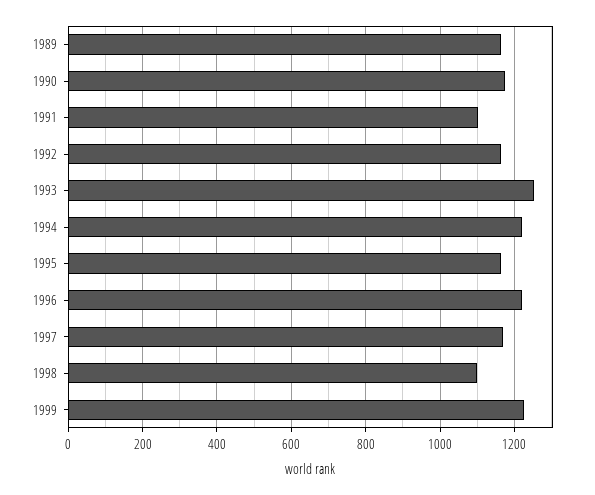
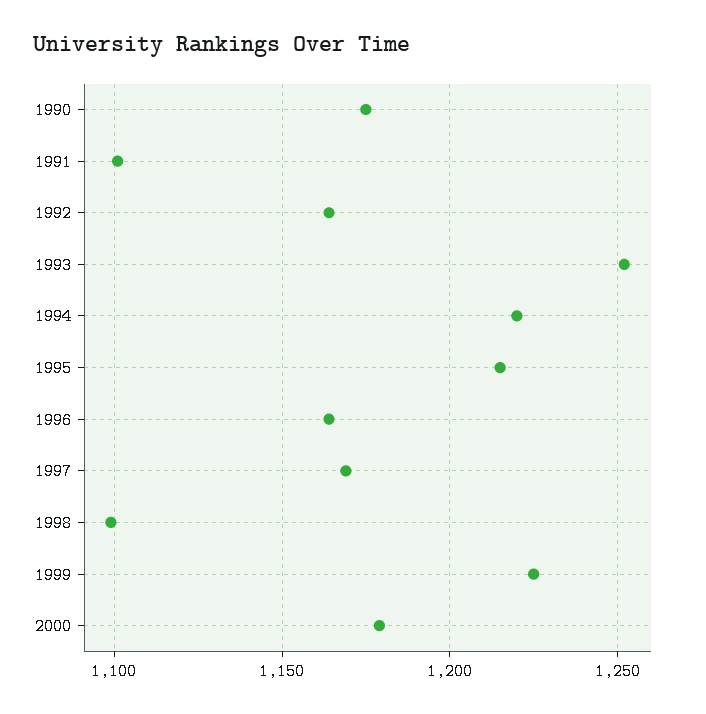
1989: 1160 -> none
1995: 1160 -> 1215
1996: 1220 -> 1165
2000: none -> 1180

